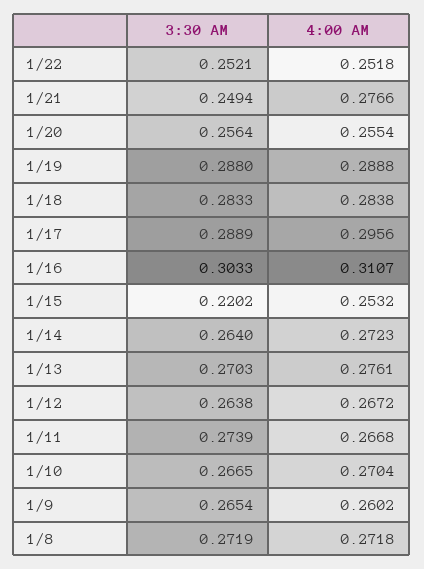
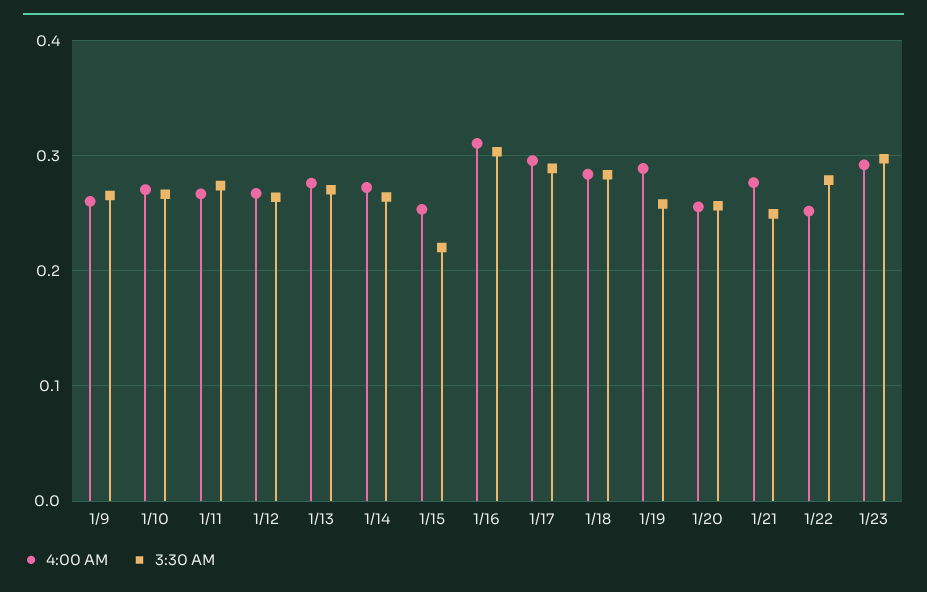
3:30 AM, 1/22: 0.2521 -> 0.28
3:30 AM, 1/19: 0.288 -> 0.26
3:30 AM, 1/8: 0.2719 -> none
4:00 AM, 1/8: 0.2718 -> none
4:00 AM, 1/23: none -> 0.29
3:30 AM, 1/23: none -> 0.3

